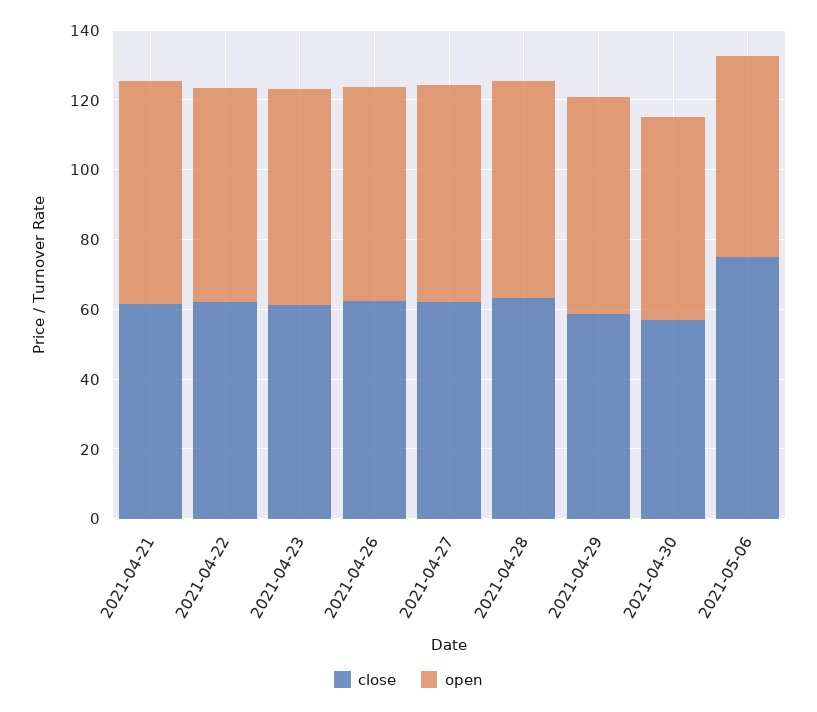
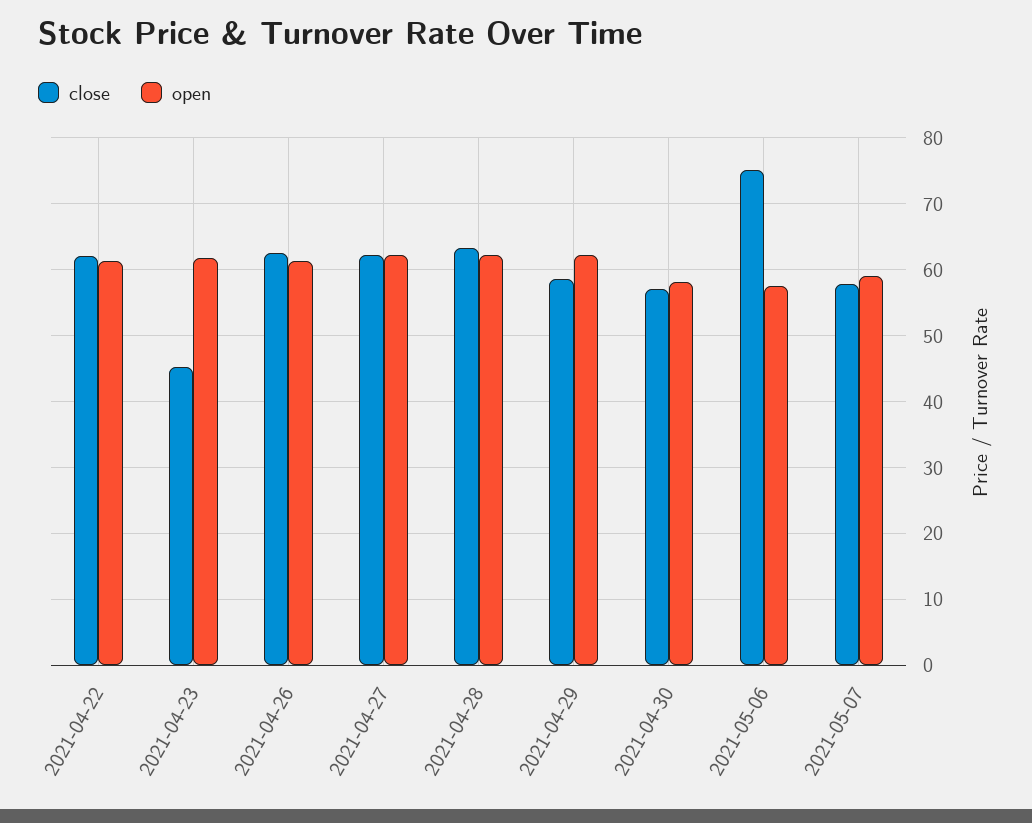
close, 2021-04-21: 60 -> none
open, 2021-04-21: 65 -> none
close, 2021-04-23: 60 -> 45
close, 2021-05-07: none -> 58
open, 2021-05-07: none -> 59

